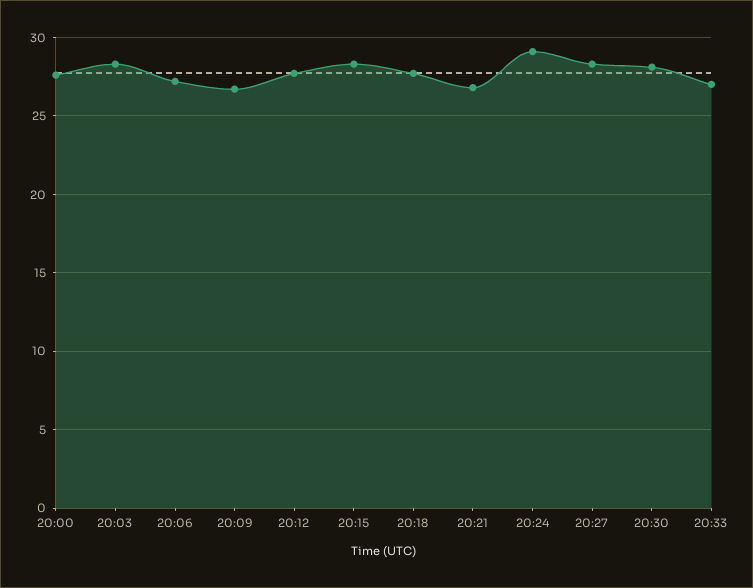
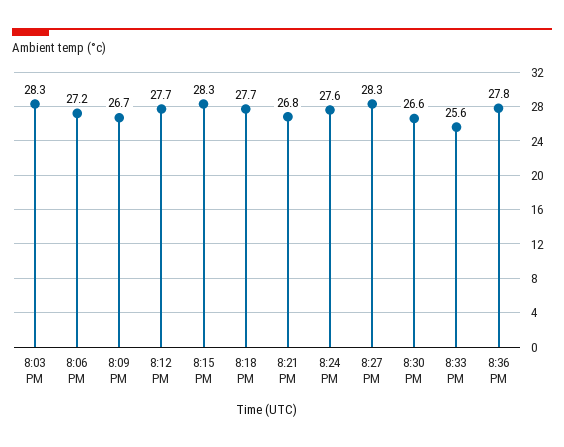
20:00: 27.5 -> none
20:24: 29 -> 27.6
20:30: 28 -> 26.6
20:33: 27 -> 25.6
8:36 PM: none -> 27.8

